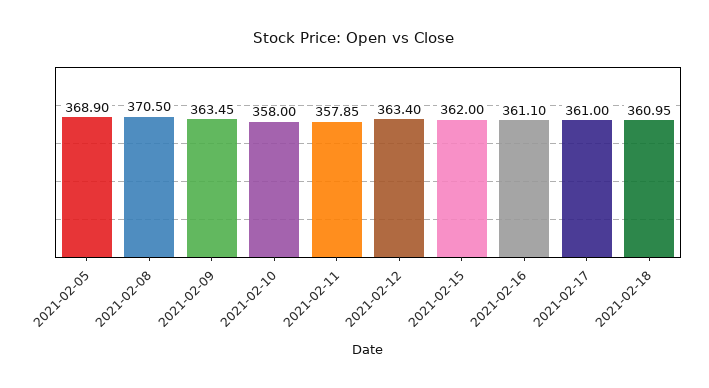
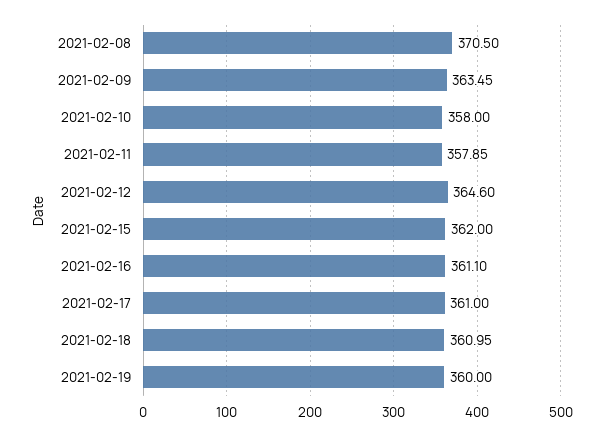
2021-02-05: 368.9 -> none
2021-02-12: 363.4 -> 364.6
2021-02-19: none -> 360

